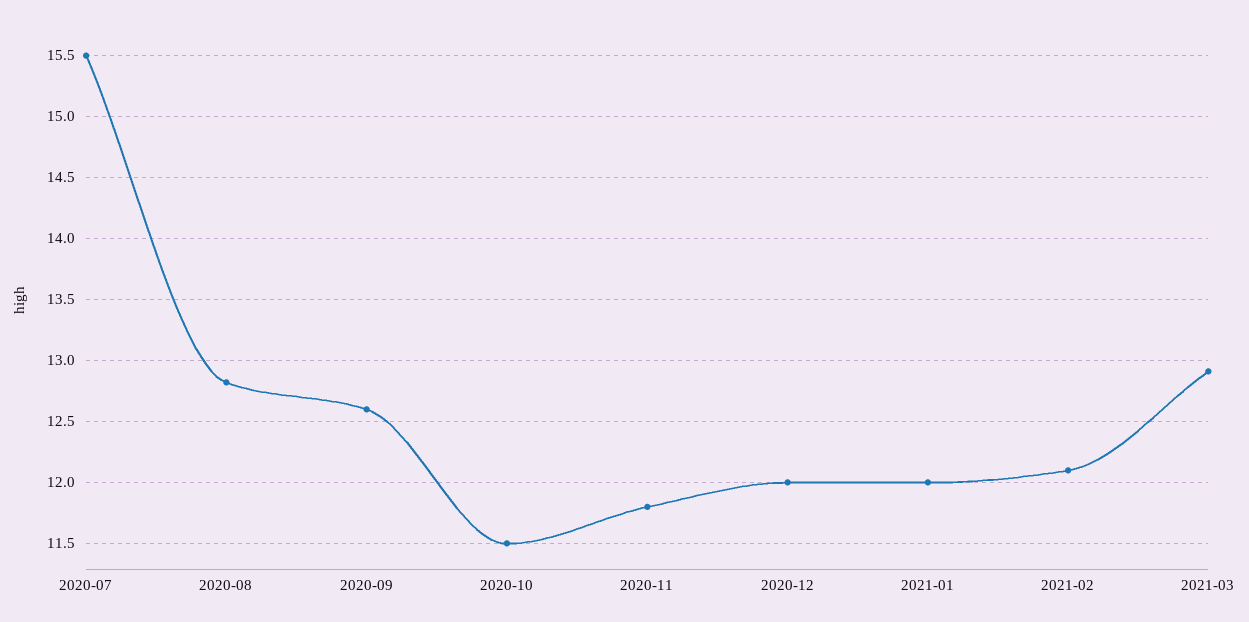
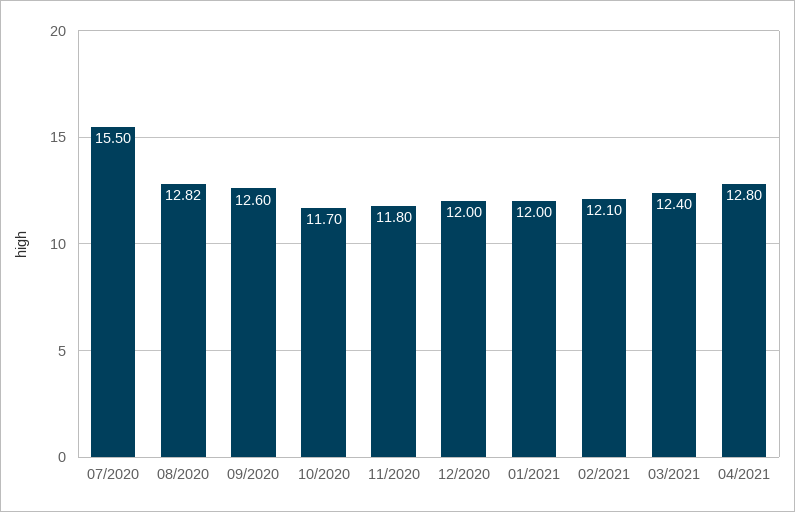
2020-10: 11.5 -> 11.7
2021-03: 12.9 -> 12.4
04/2021: none -> 12.8

